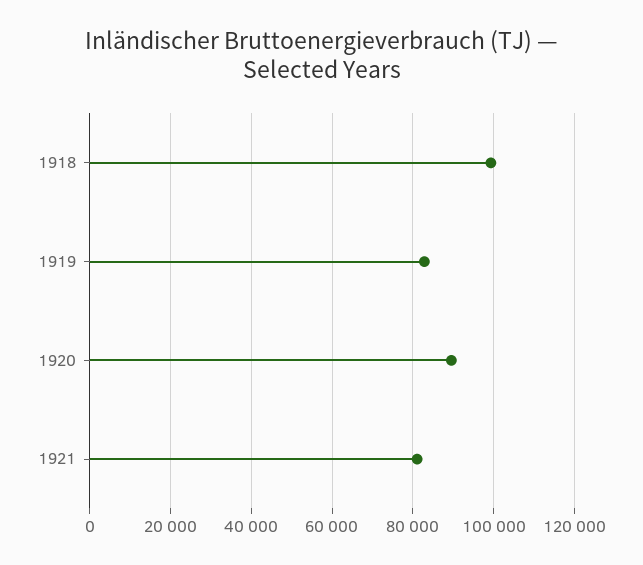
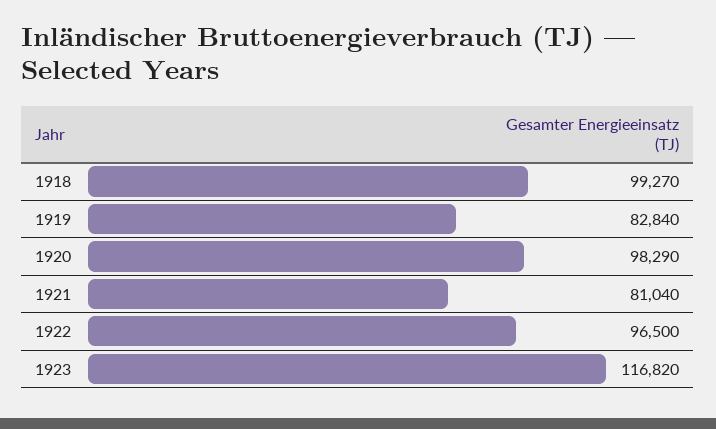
1920: 90000 -> 98290
1922: none -> 96500
1923: none -> 116820

